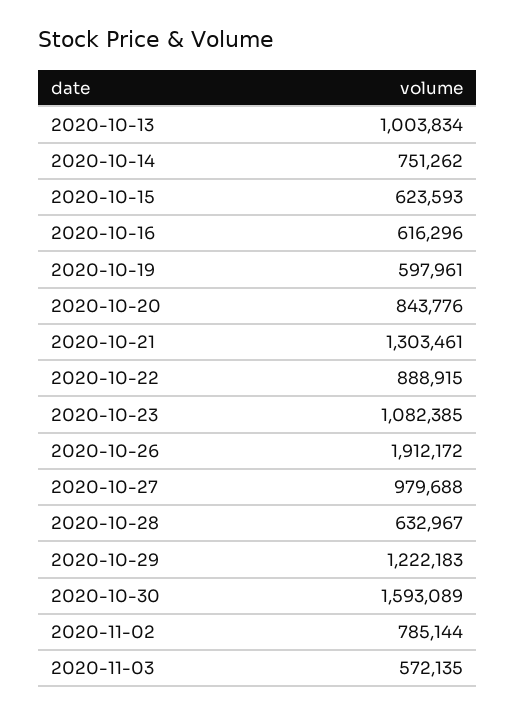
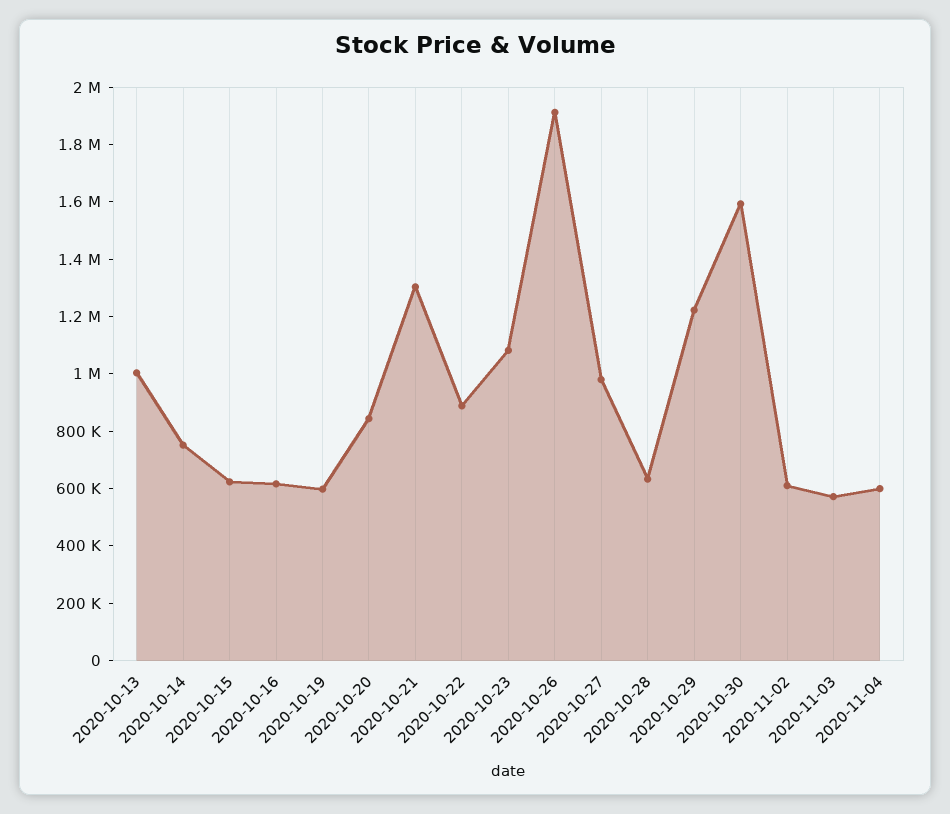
2020-11-02: 785144 -> 600000
2020-11-04: none -> 600000

